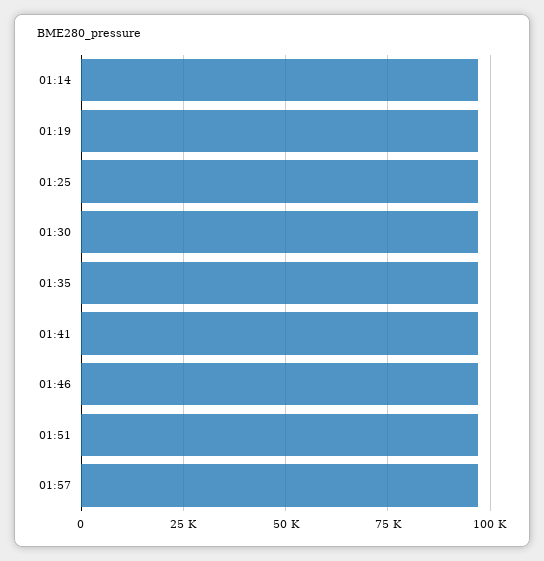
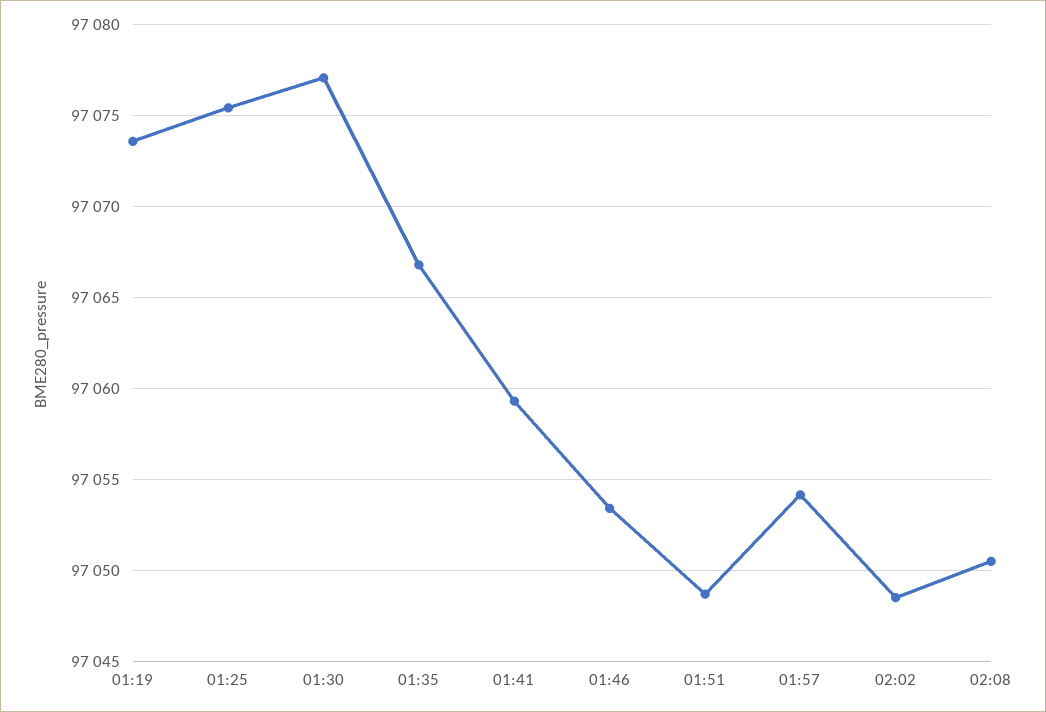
01:14: 97500 -> none
02:02: none -> 97048.5
02:08: none -> 97050.5

